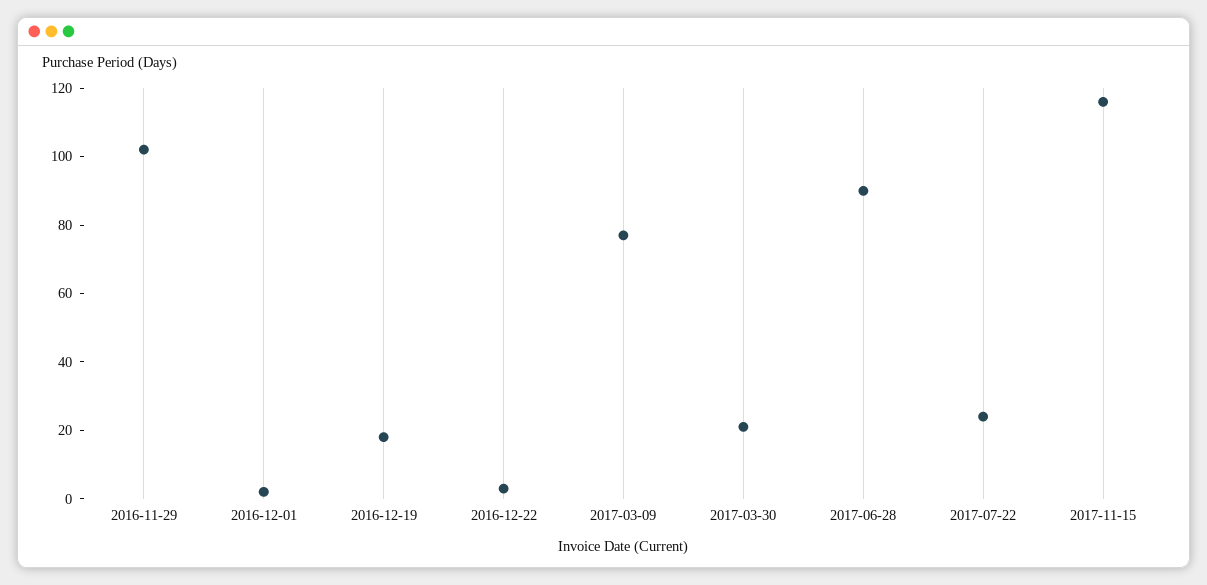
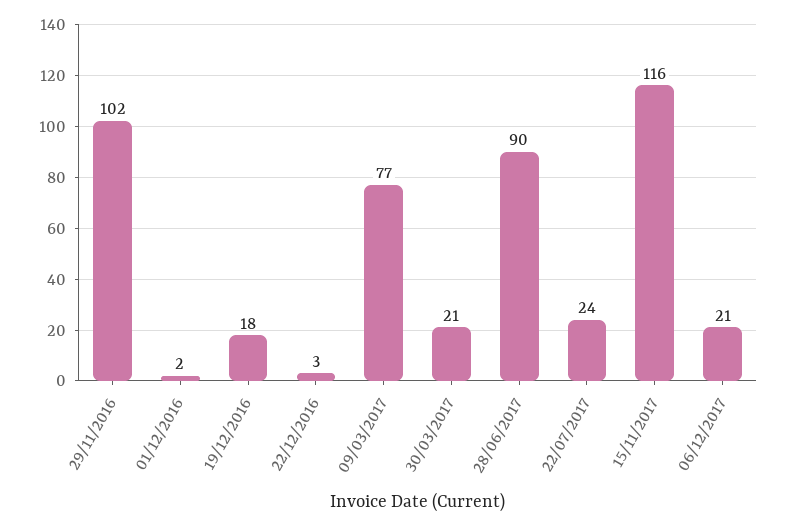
06/12/2017: none -> 21

